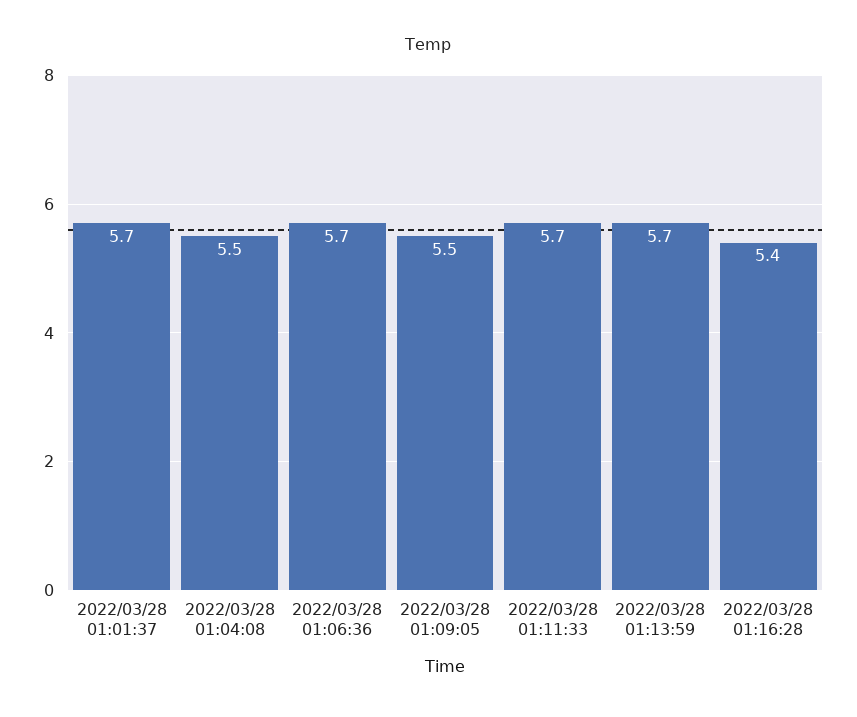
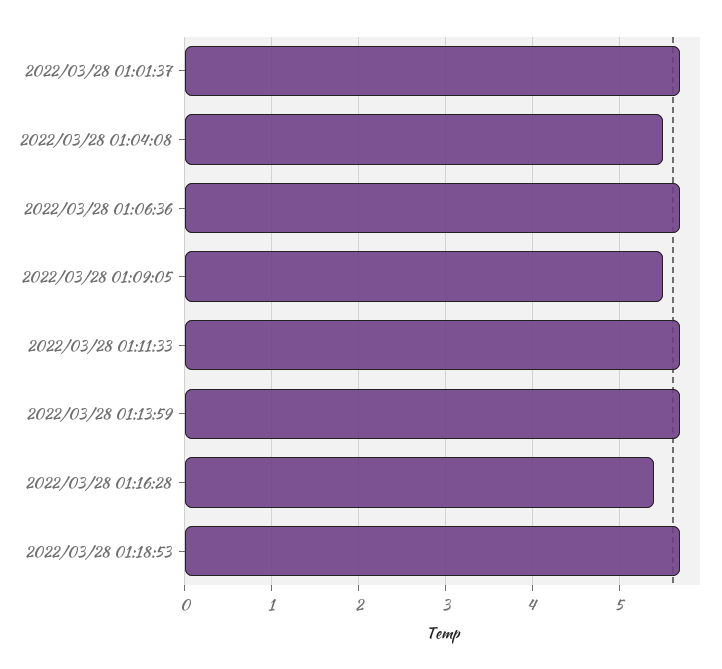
2022/03/28 01:18:53: none -> 5.7

